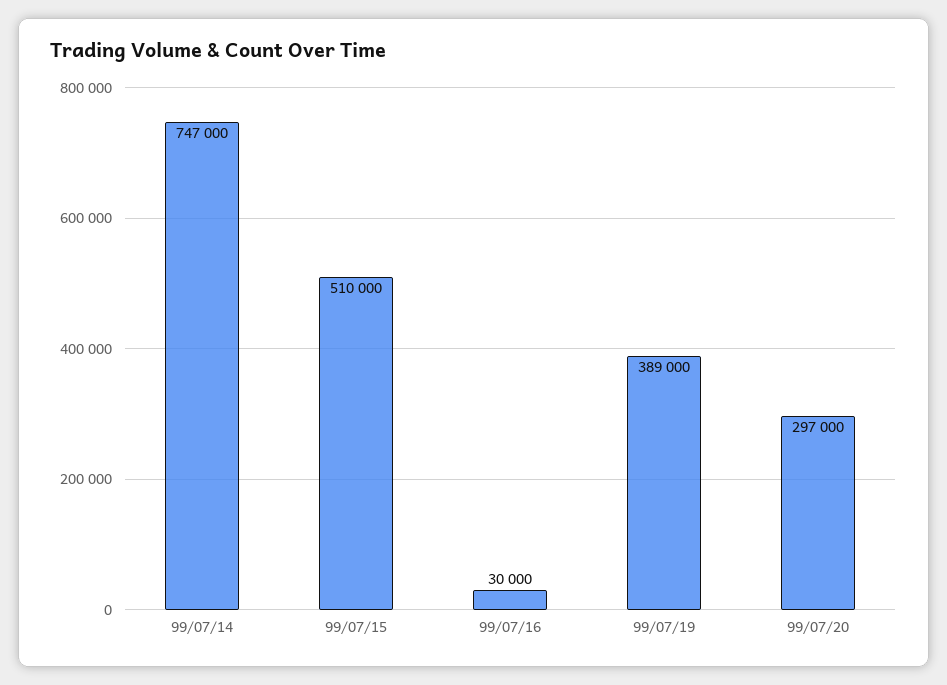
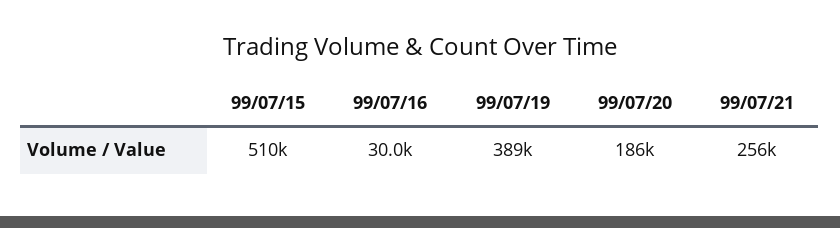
99/07/14: 747000 -> none
99/07/20: 297000 -> 186000
99/07/21: none -> 256000

